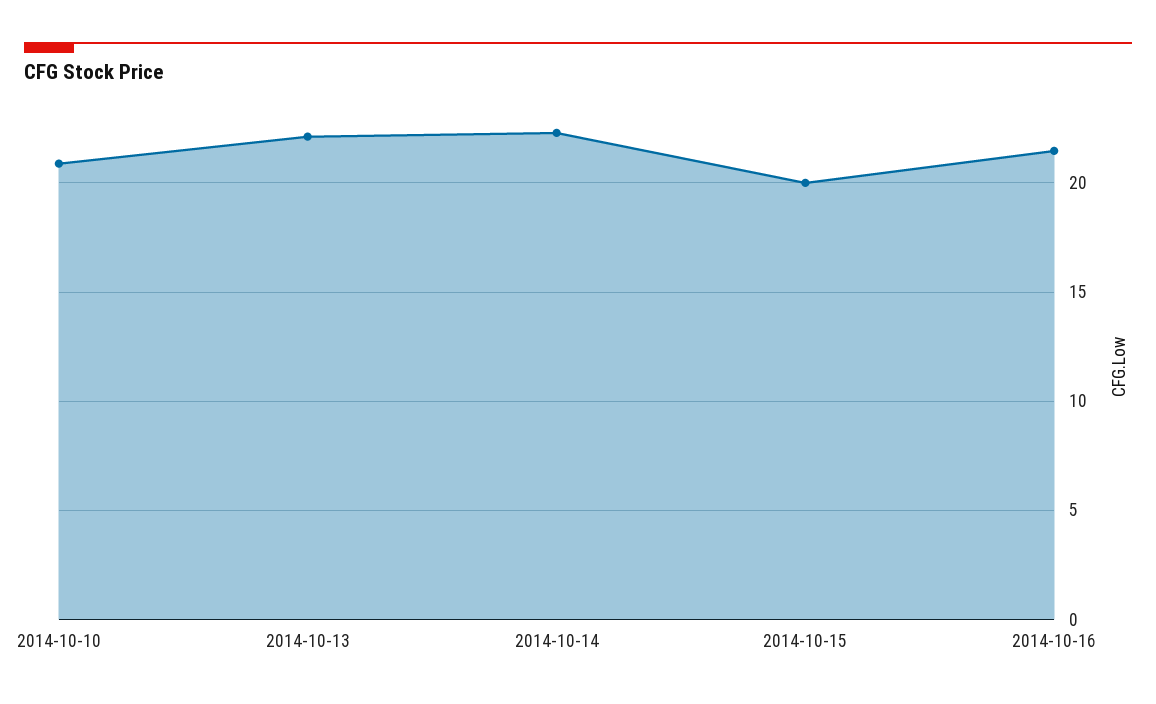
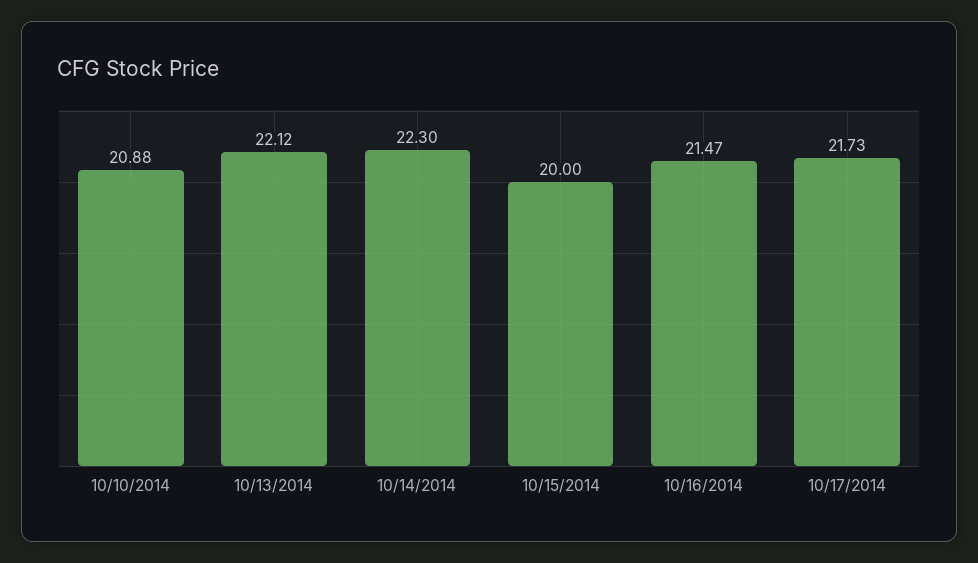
10/17/2014: none -> 21.73

